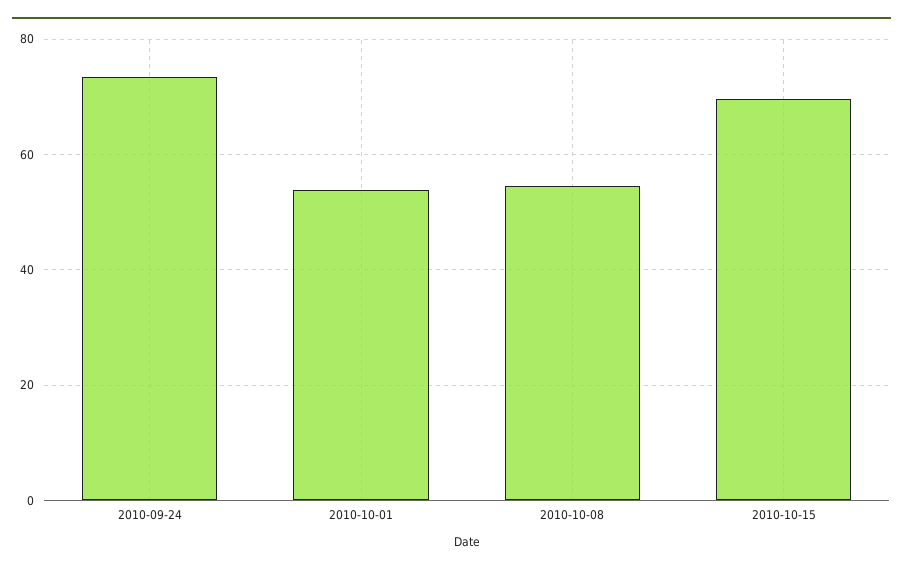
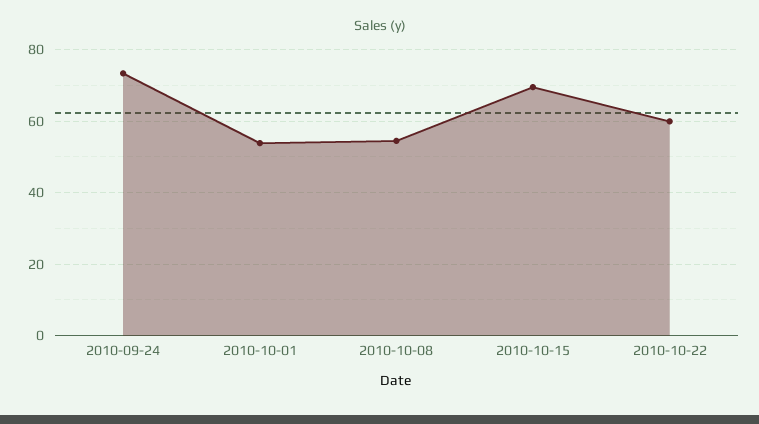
2010-10-22: none -> 60

